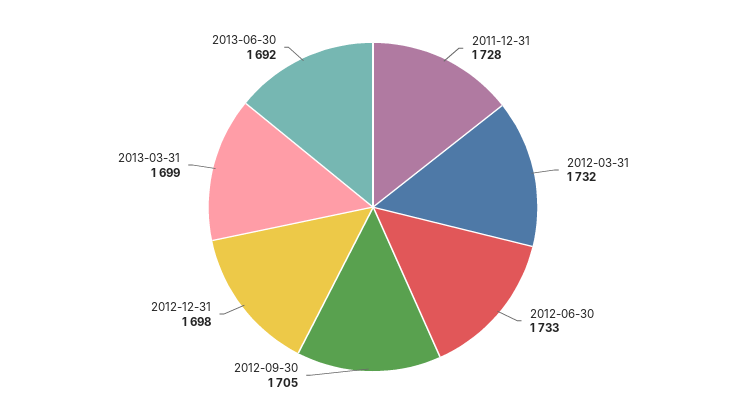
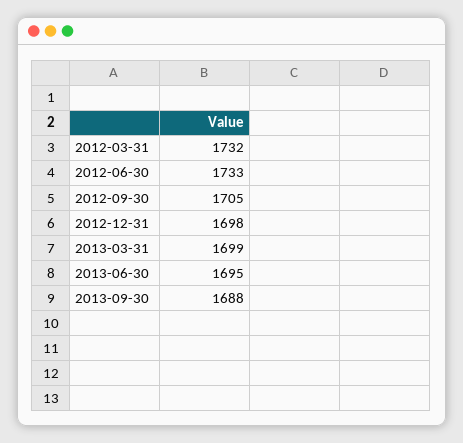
2011-12-31: 1728 -> none
2013-06-30: 1692 -> 1695
2013-09-30: none -> 1688

